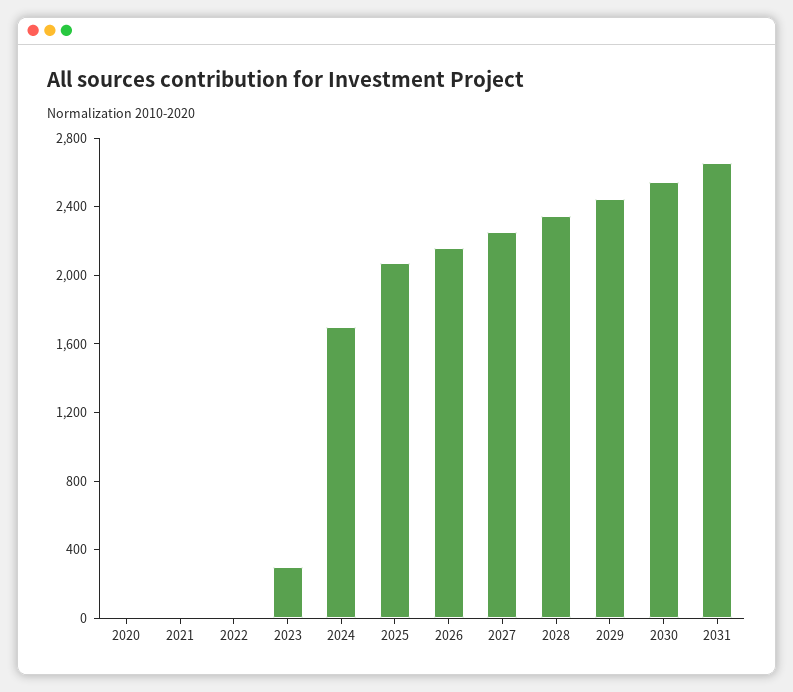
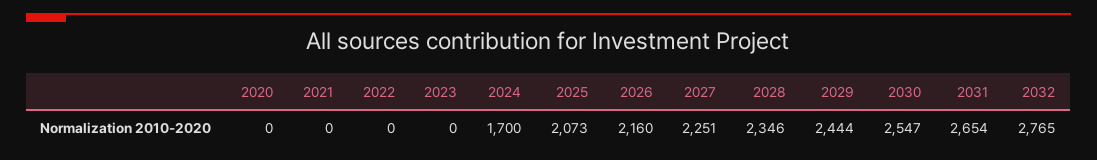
2023: 300 -> 0
2032: none -> 2765

